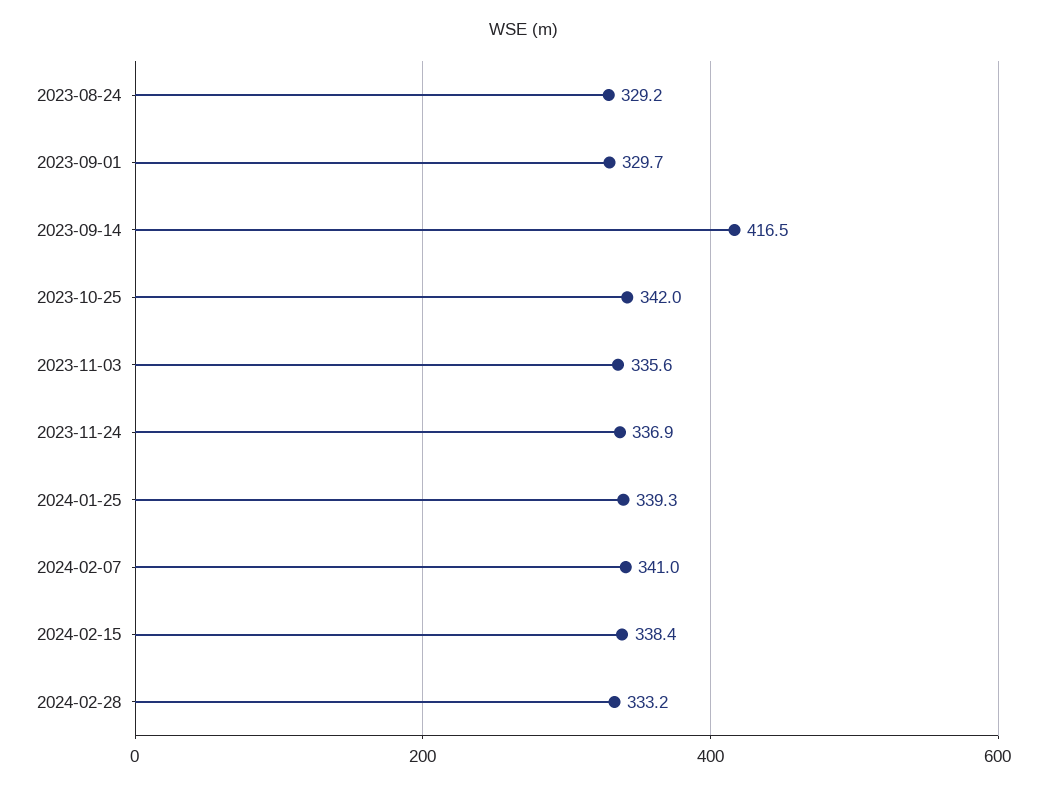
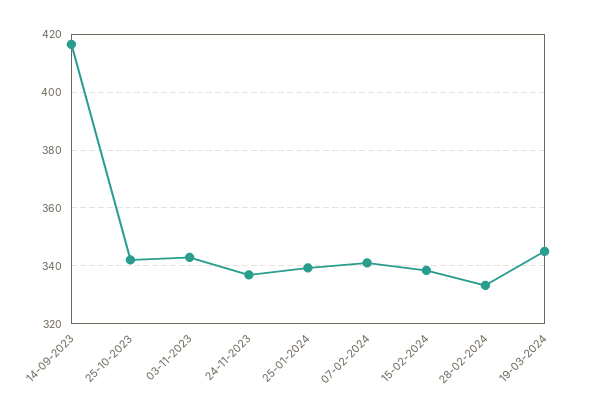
2023-08-24: 329.2 -> none
2023-09-01: 329.7 -> none
2023-11-03: 335.6 -> 342.5
19-03-2024: none -> 345

